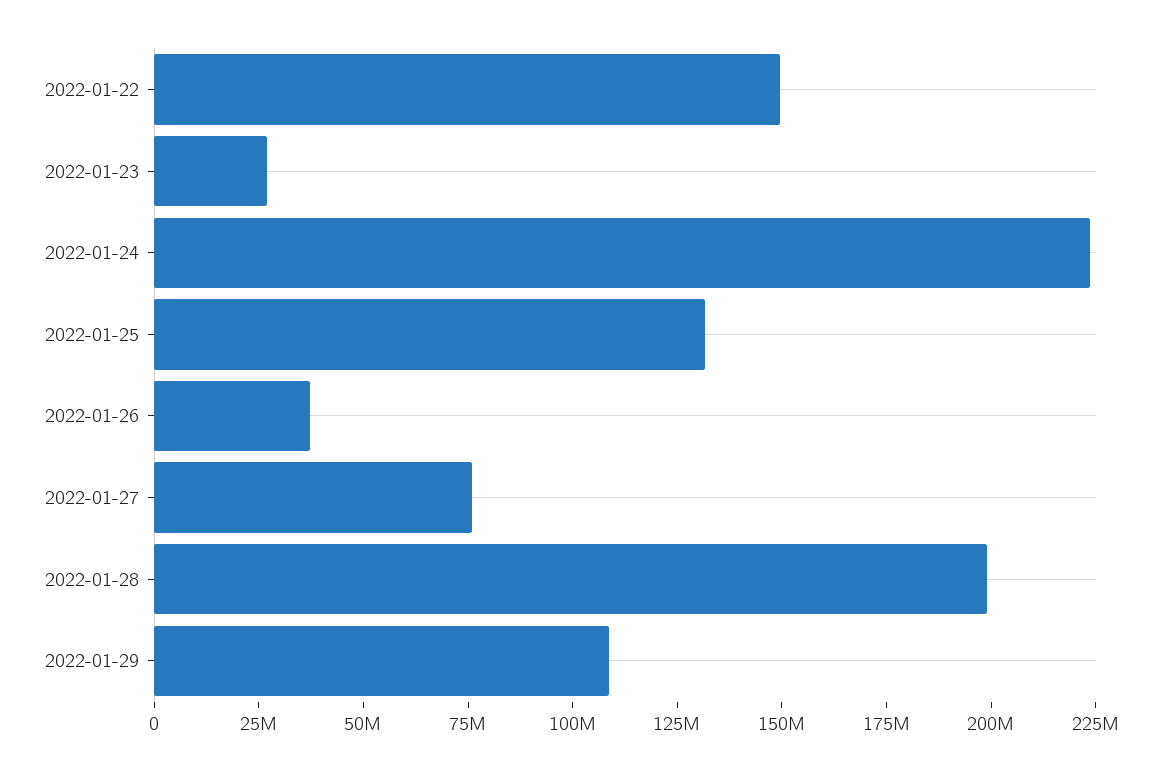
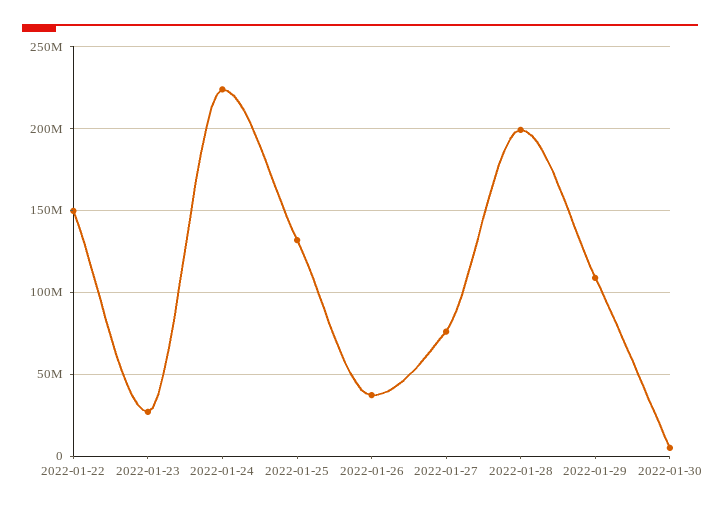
2022-01-30: none -> 5000000

